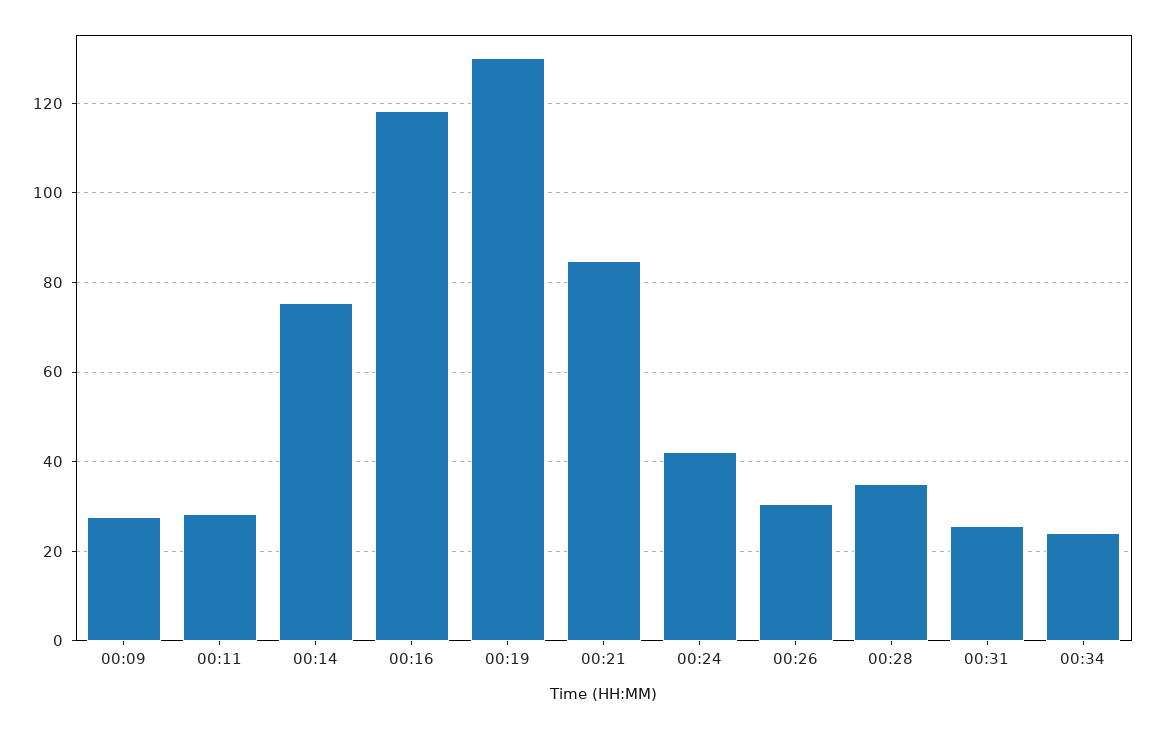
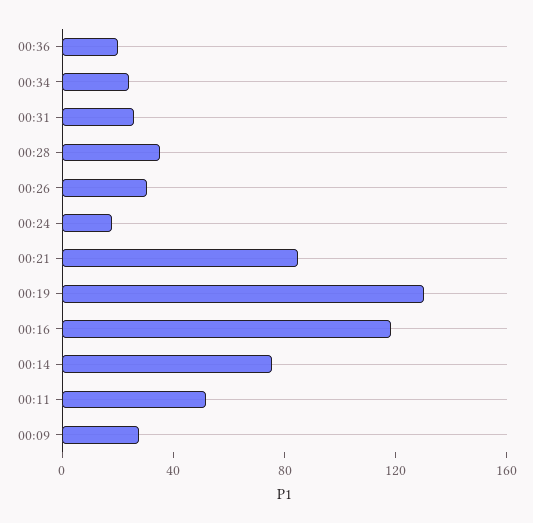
00:11: 28 -> 50
00:24: 42 -> 20
00:36: none -> 20

